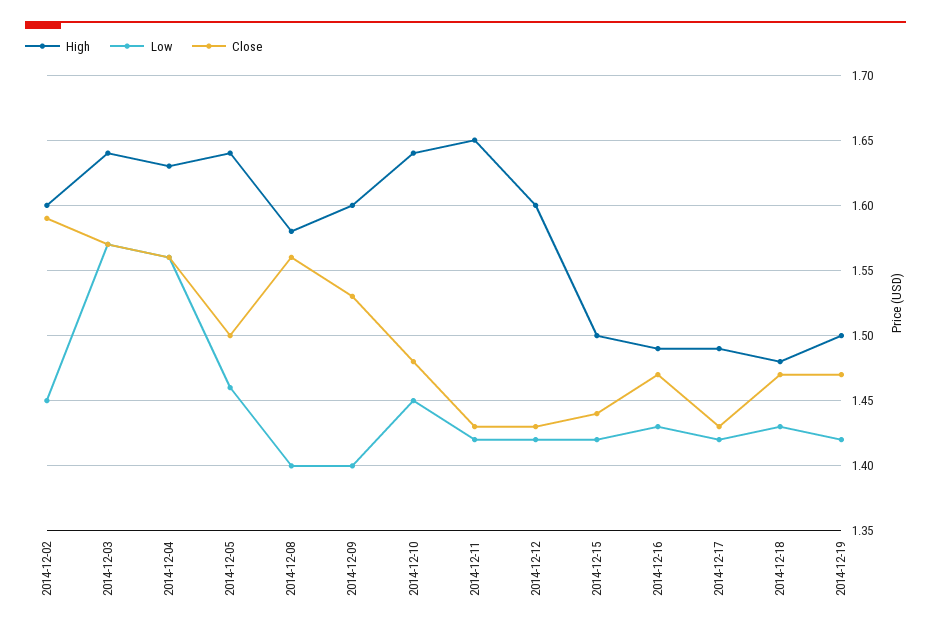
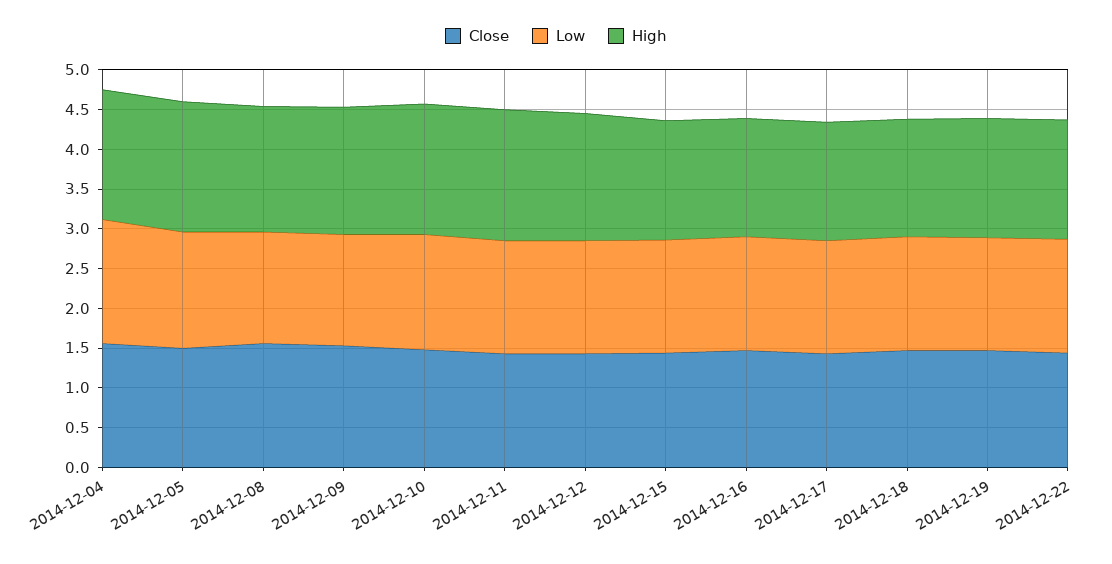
High, 2014-12-02: 1.6 -> none
Low, 2014-12-02: 1.45 -> none
Close, 2014-12-02: 1.59 -> none
High, 2014-12-03: 1.64 -> none
Low, 2014-12-03: 1.57 -> none
Close, 2014-12-03: 1.57 -> none
Close, 2014-12-22: none -> 1.5
Low, 2014-12-22: none -> 1.5
High, 2014-12-22: none -> 1.5

